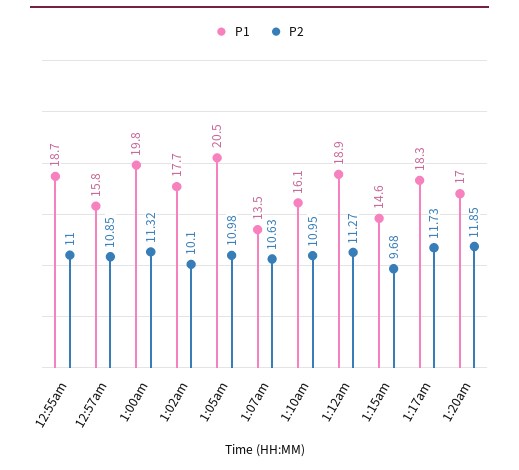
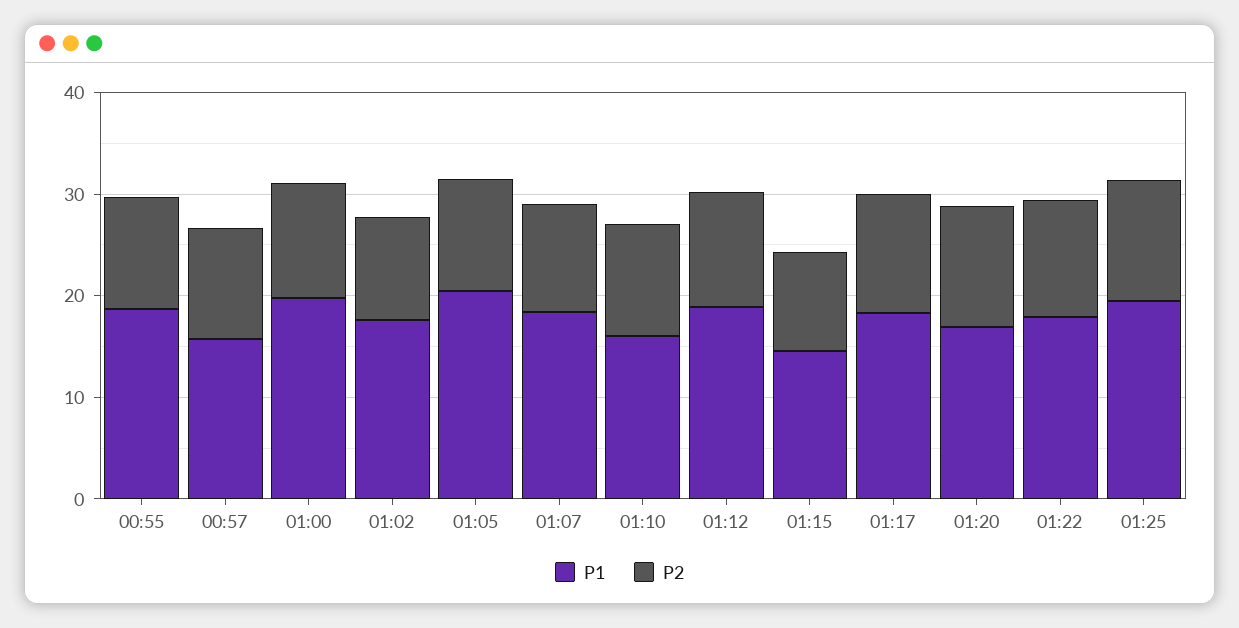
P1, 1:07am: 13.5 -> 18
P1, 01:22: none -> 18
P2, 01:22: none -> 12
P1, 01:25: none -> 20
P2, 01:25: none -> 12

